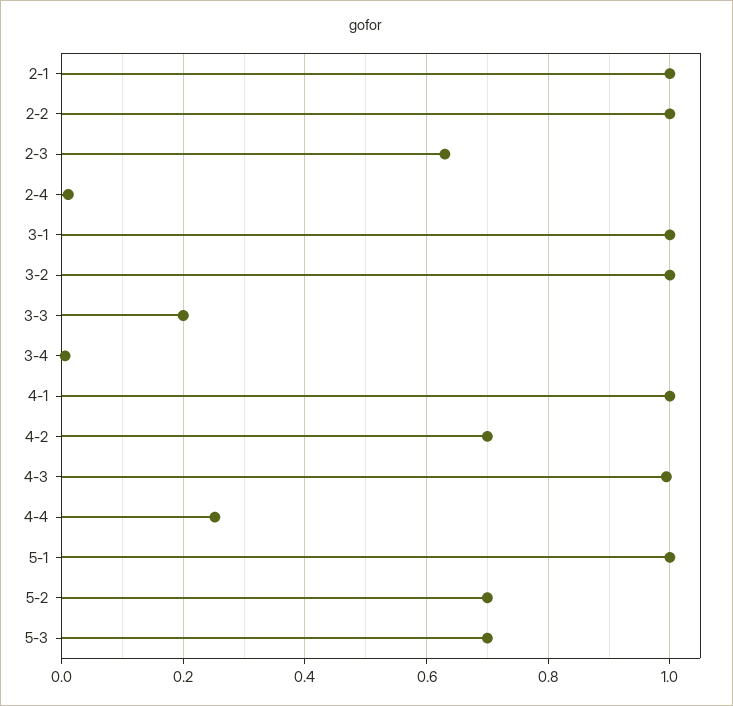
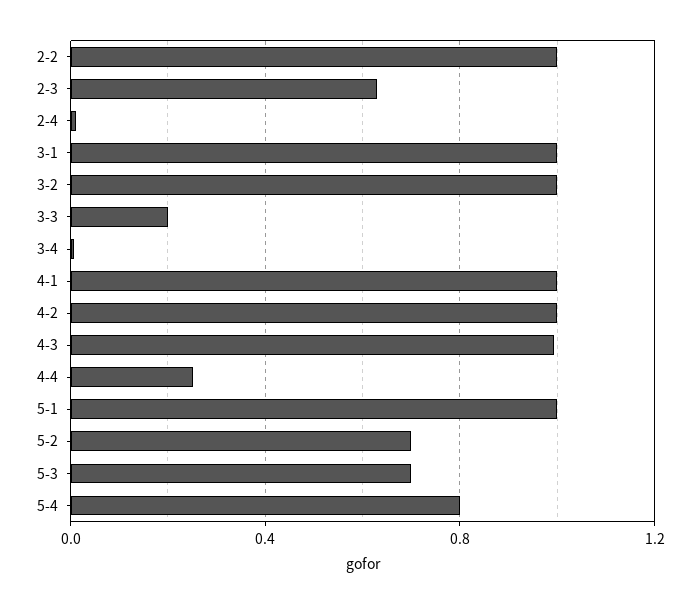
2-1: 1 -> none
4-2: 0.7 -> 1
5-4: none -> 0.8

